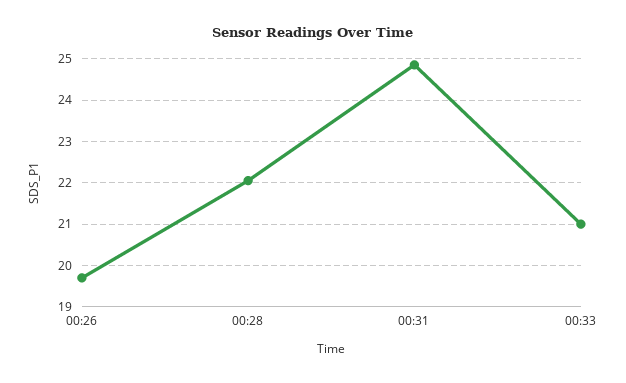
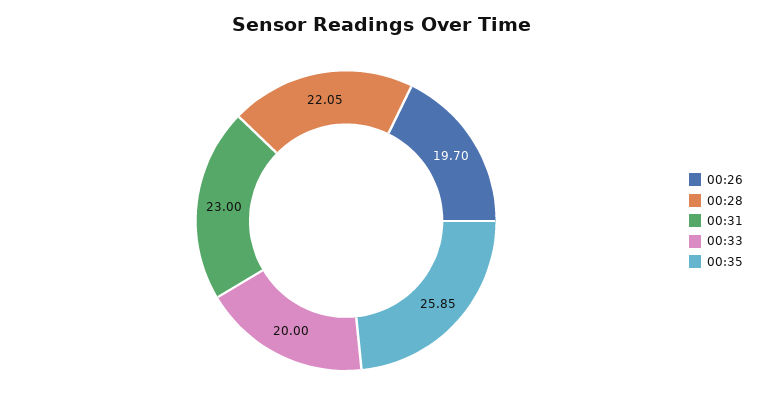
00:31: 24.8 -> 23
00:33: 21 -> 20
00:35: none -> 25.85

